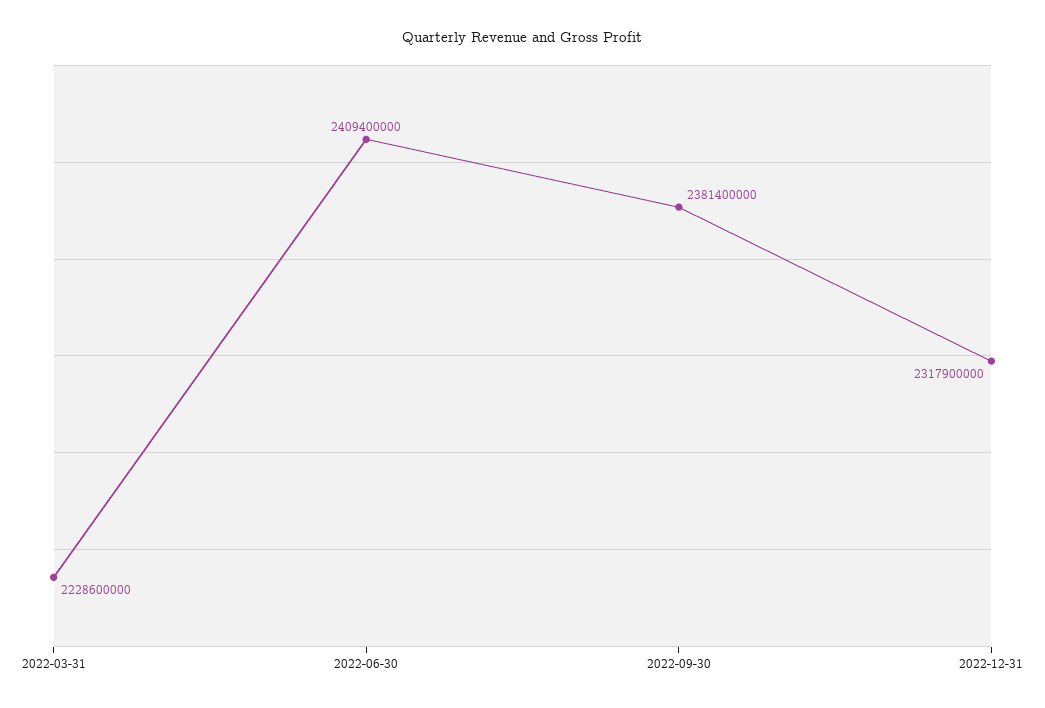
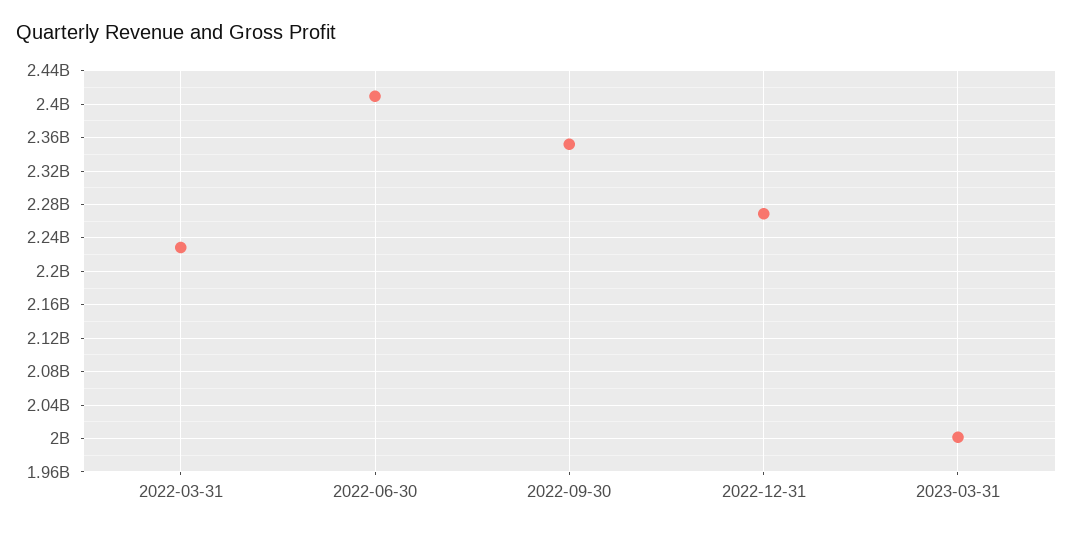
2022-09-30: 2381400000 -> 2350000000
2022-12-31: 2317900000 -> 2270000000
2023-03-31: none -> 2000000000

